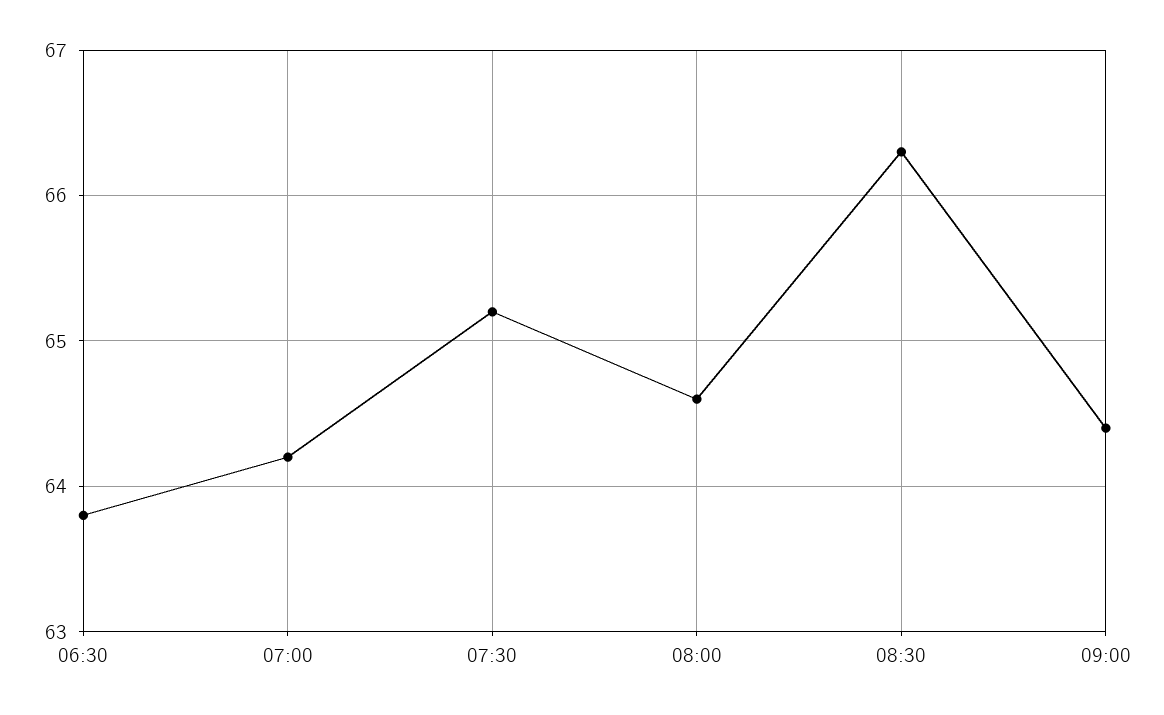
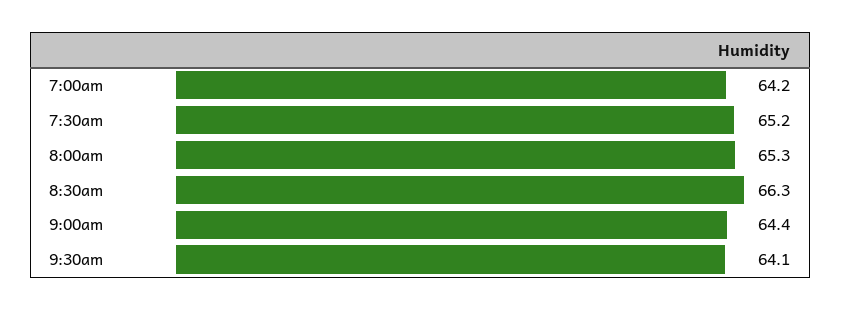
06:30: 63.8 -> none
08:00: 64.6 -> 65.3
9:30am: none -> 64.1

